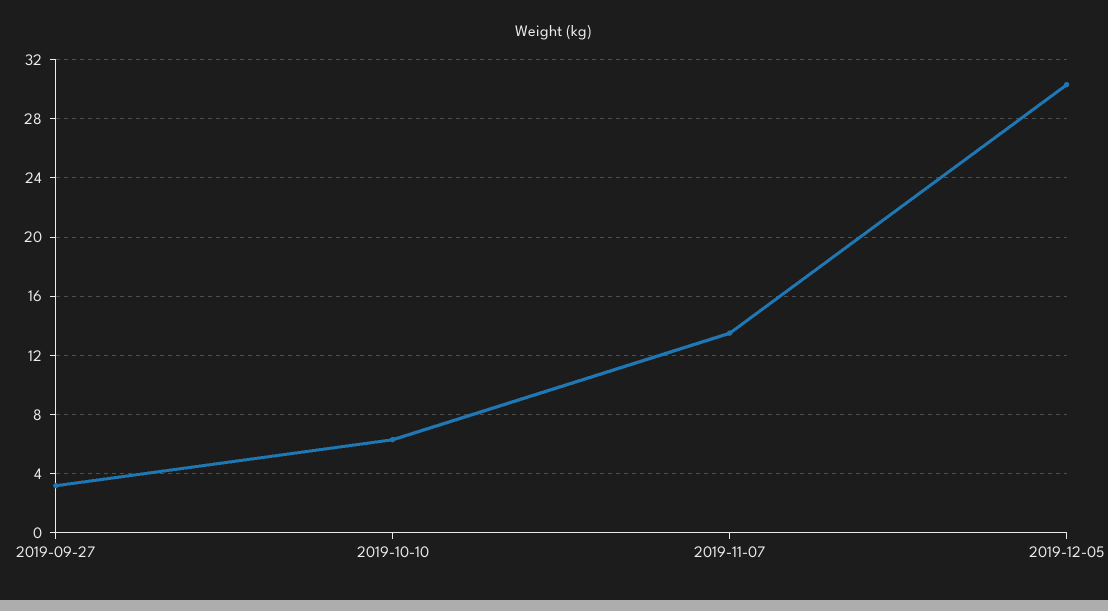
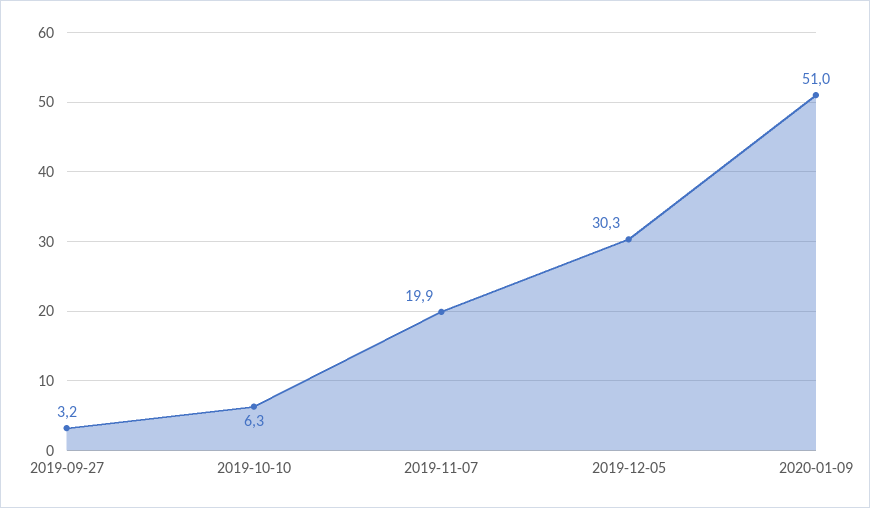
2019-11-07: 13.5 -> 19.9
2020-01-09: none -> 51

